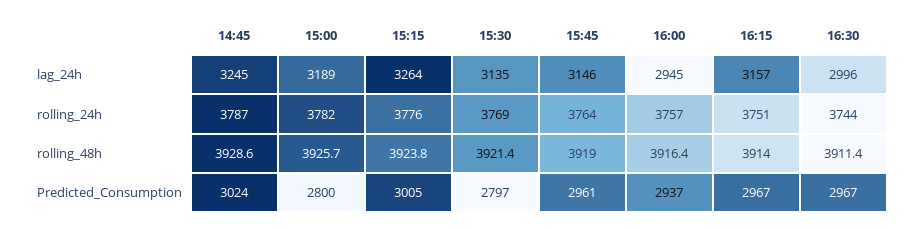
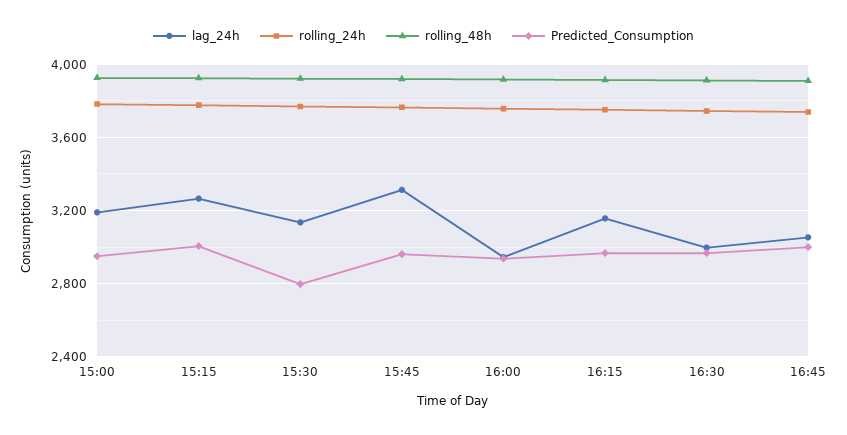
lag_24h, 14:45: 3245 -> none
lag_24h, 15:45: 3146 -> 3300
rolling_24h, 14:45: 3787 -> none
rolling_48h, 14:45: 3928.6 -> none
Predicted_Consumption, 14:45: 3024 -> none
Predicted_Consumption, 15:00: 2800 -> 2950
lag_24h, 16:45: none -> 3050
rolling_24h, 16:45: none -> 3750
rolling_48h, 16:45: none -> 3900
Predicted_Consumption, 16:45: none -> 3000

